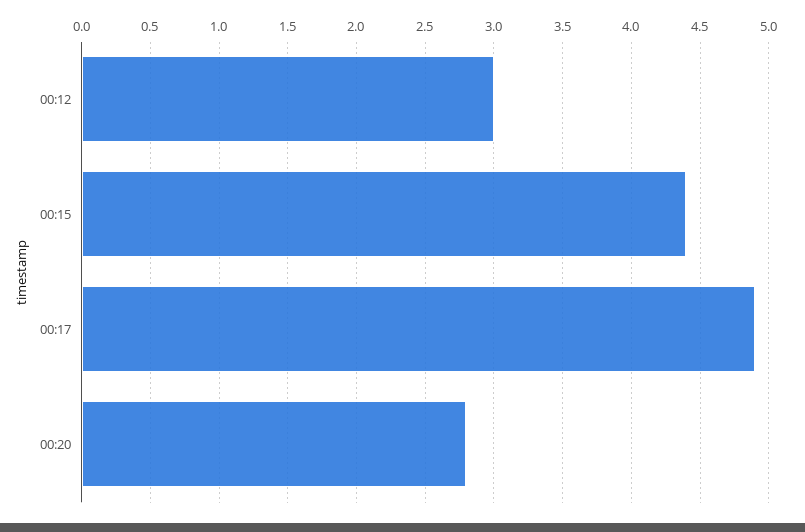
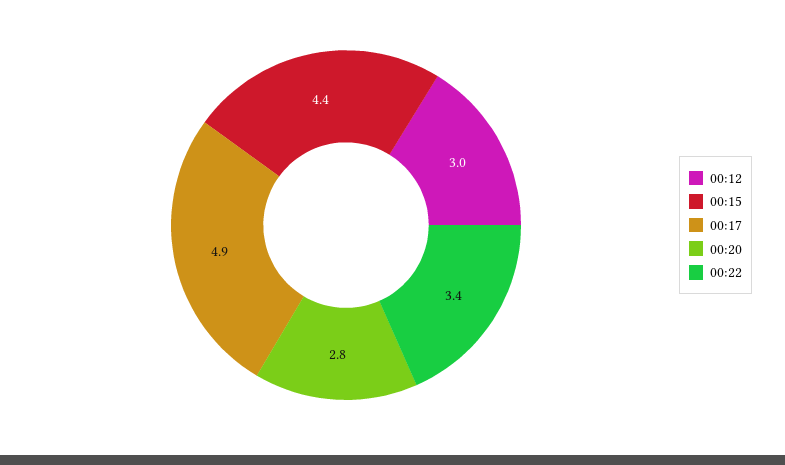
00:22: none -> 3.4

